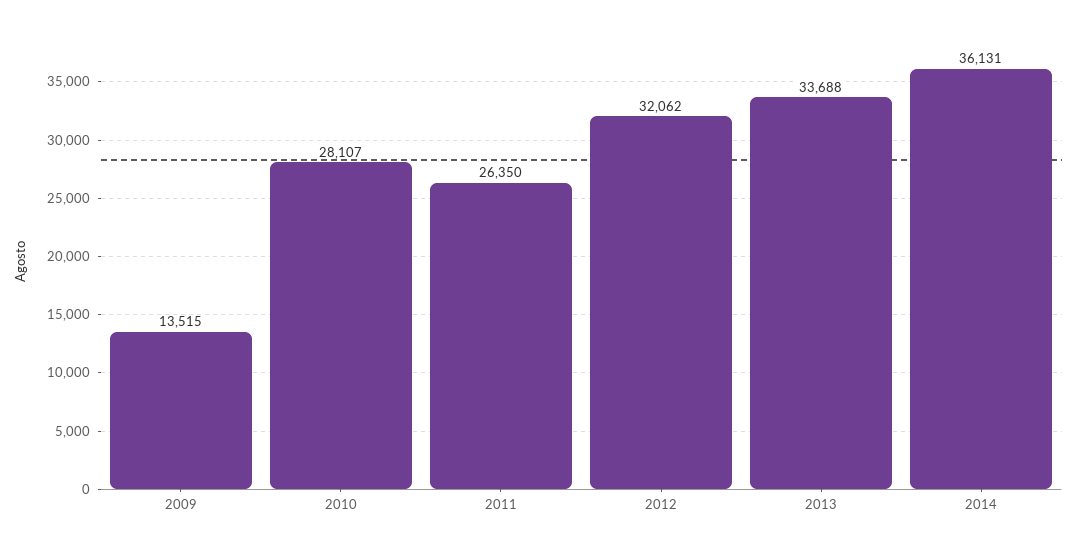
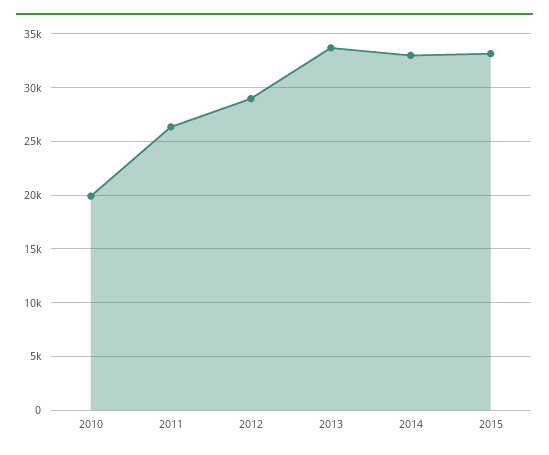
2009: 13515 -> none
2010: 28107 -> 20000
2012: 32062 -> 29000
2014: 36131 -> 33000
2015: none -> 33000

